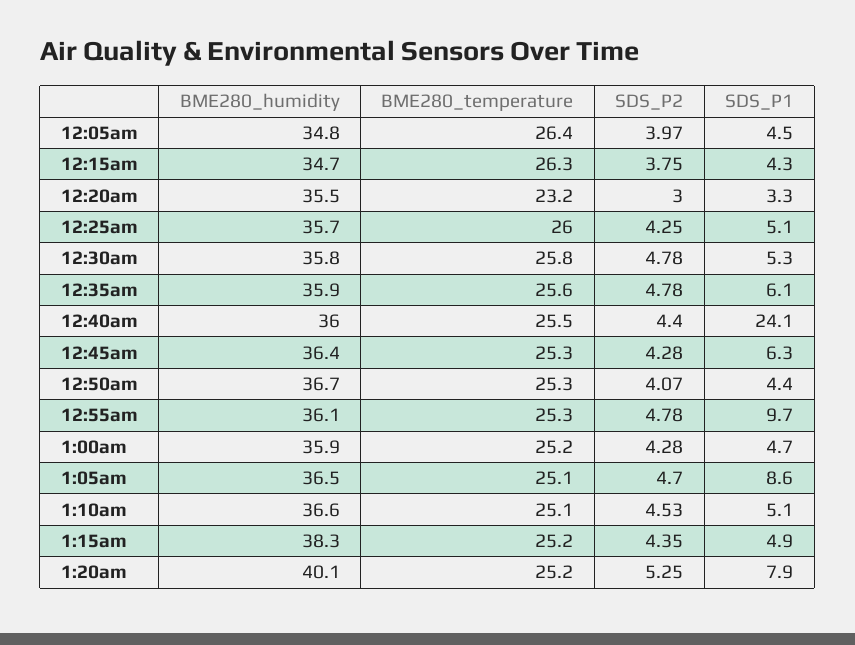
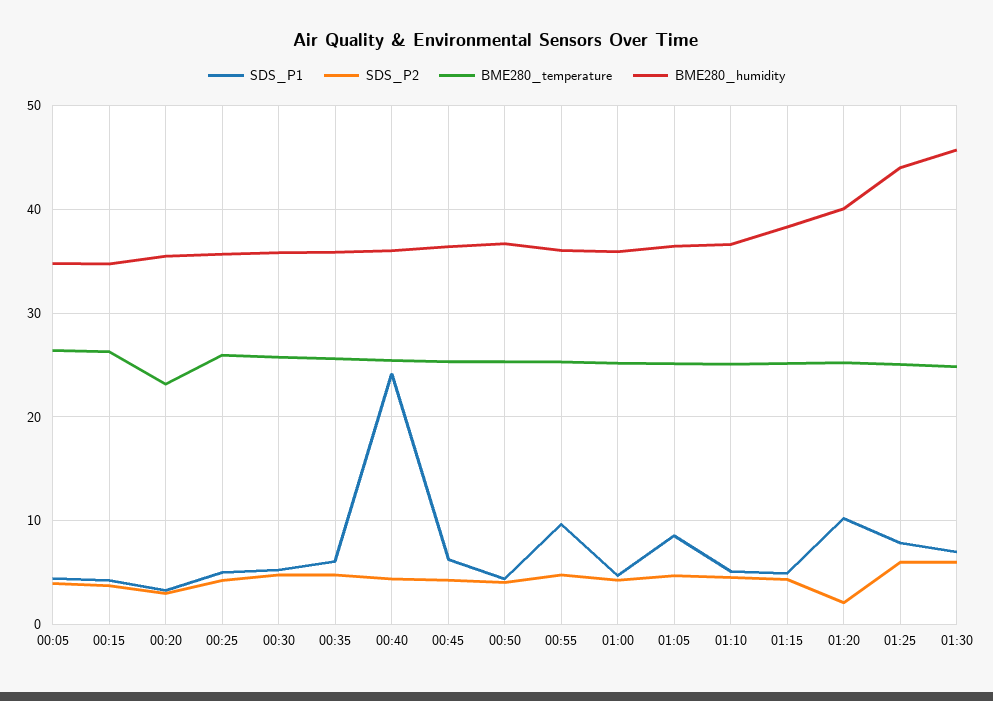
SDS_P2, 1:20am: 5.25 -> 2
SDS_P1, 1:20am: 7.9 -> 10
SDS_P1, 01:25: none -> 8
SDS_P2, 01:25: none -> 6
BME280_temperature, 01:25: none -> 25
BME280_humidity, 01:25: none -> 44
SDS_P1, 01:30: none -> 7
SDS_P2, 01:30: none -> 6
BME280_temperature, 01:30: none -> 25
BME280_humidity, 01:30: none -> 46

